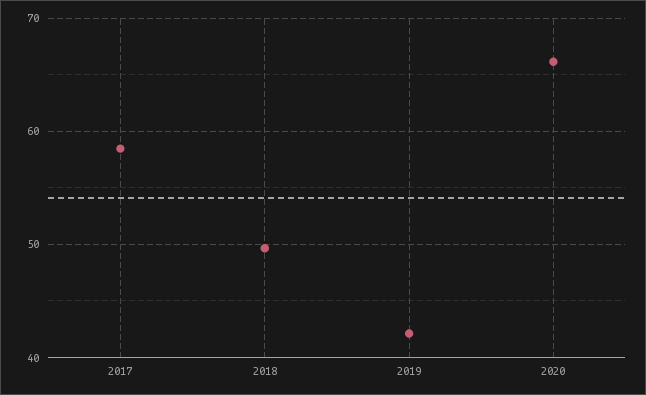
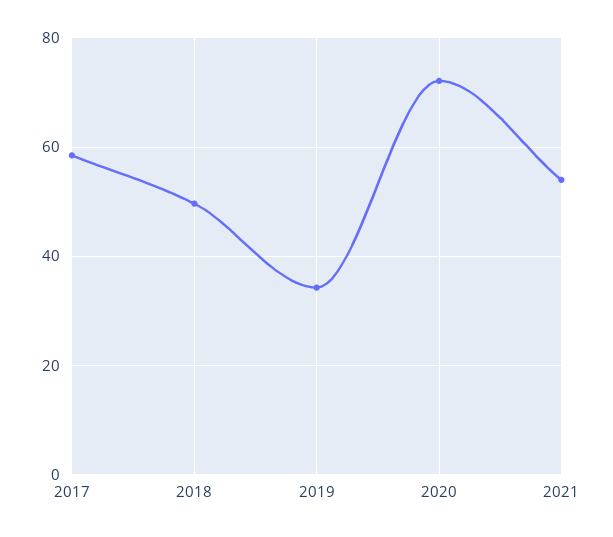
2019: 42 -> 34
2020: 66 -> 72
2021: none -> 54

